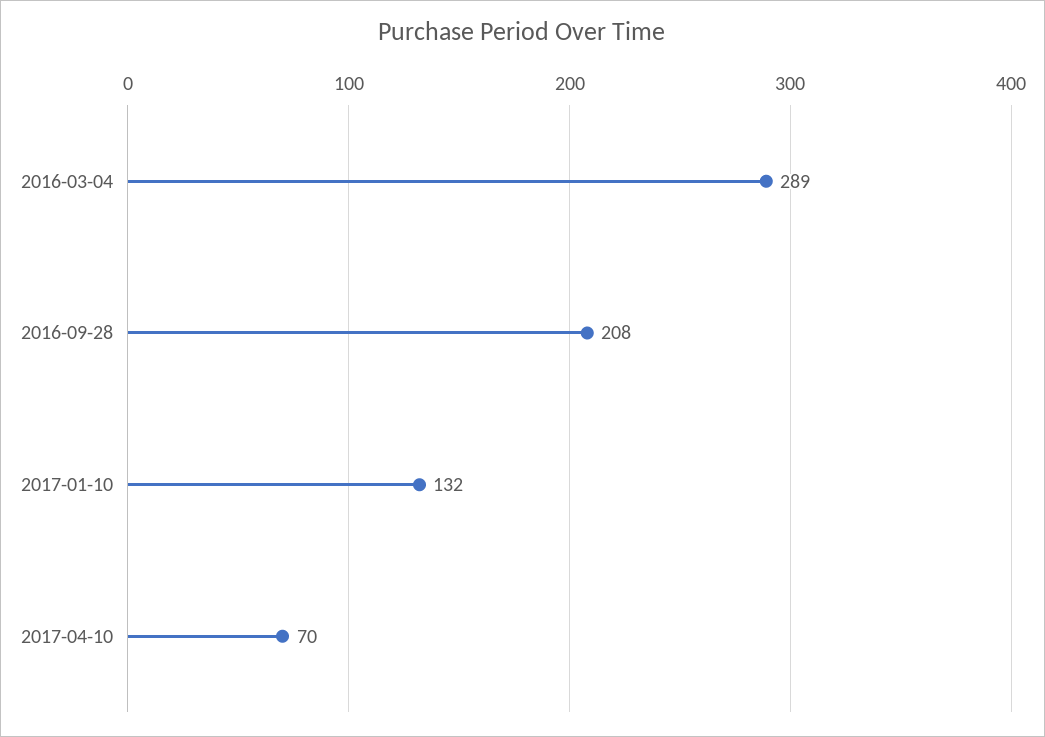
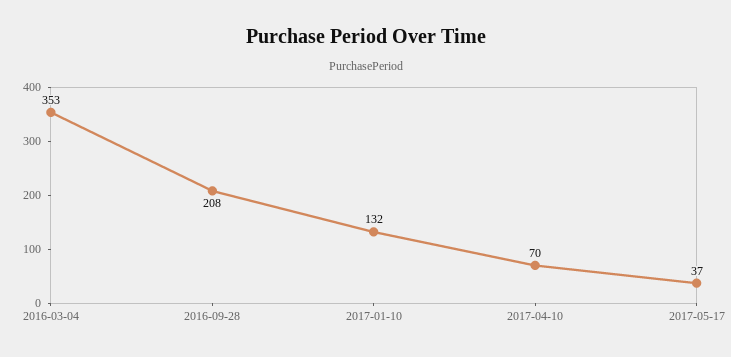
2016-03-04: 289 -> 353
2017-05-17: none -> 37

